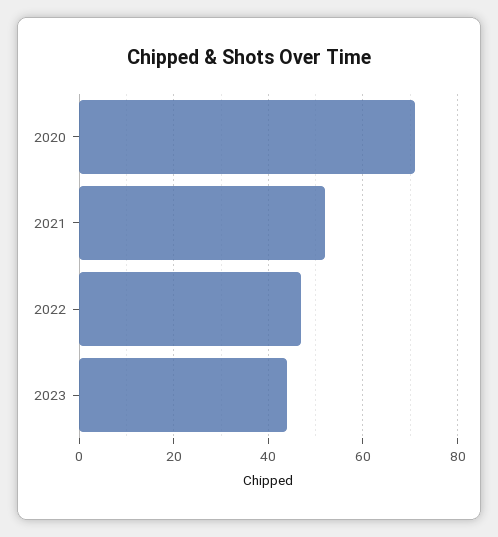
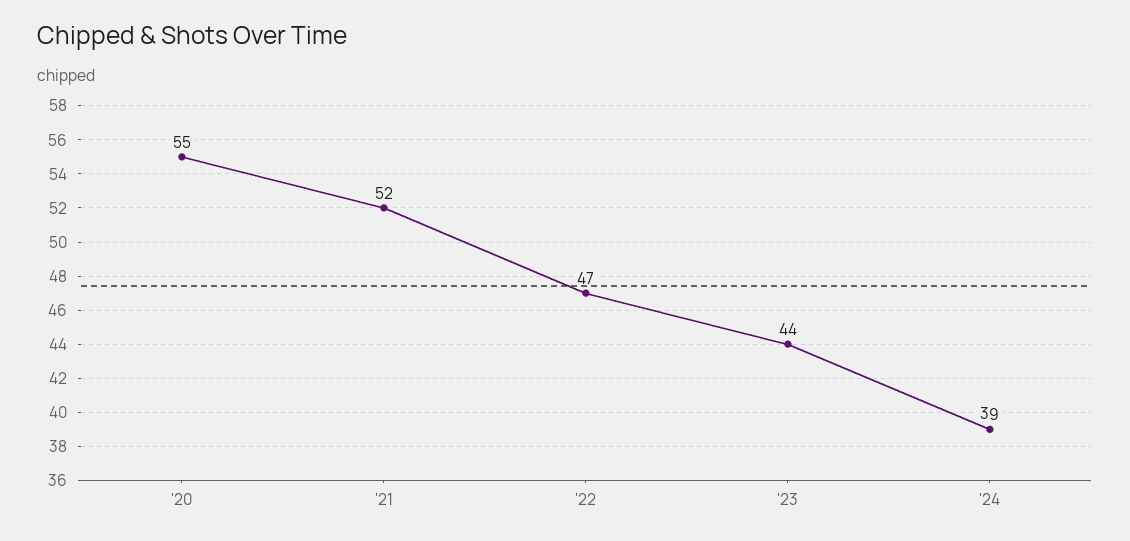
2020: 70 -> 55
'24: none -> 39

